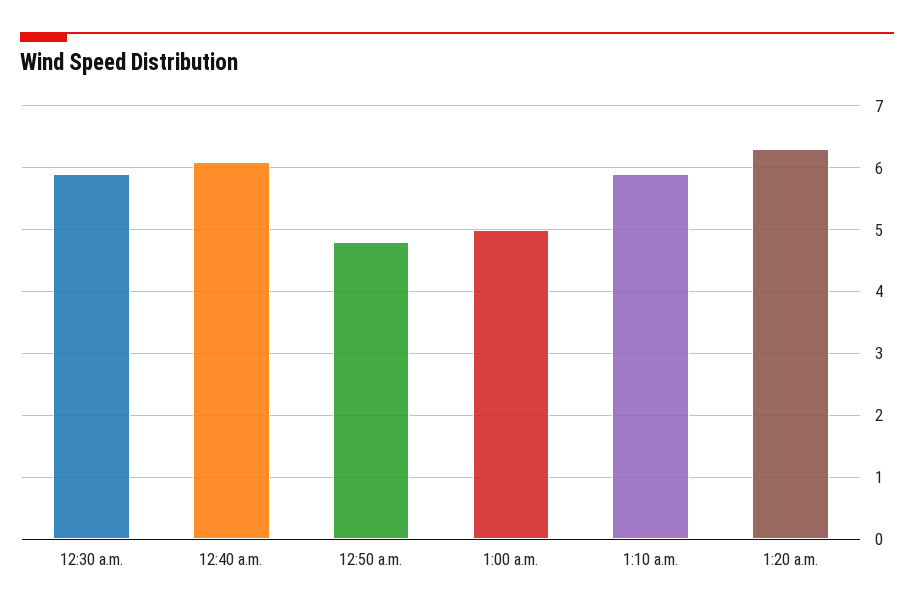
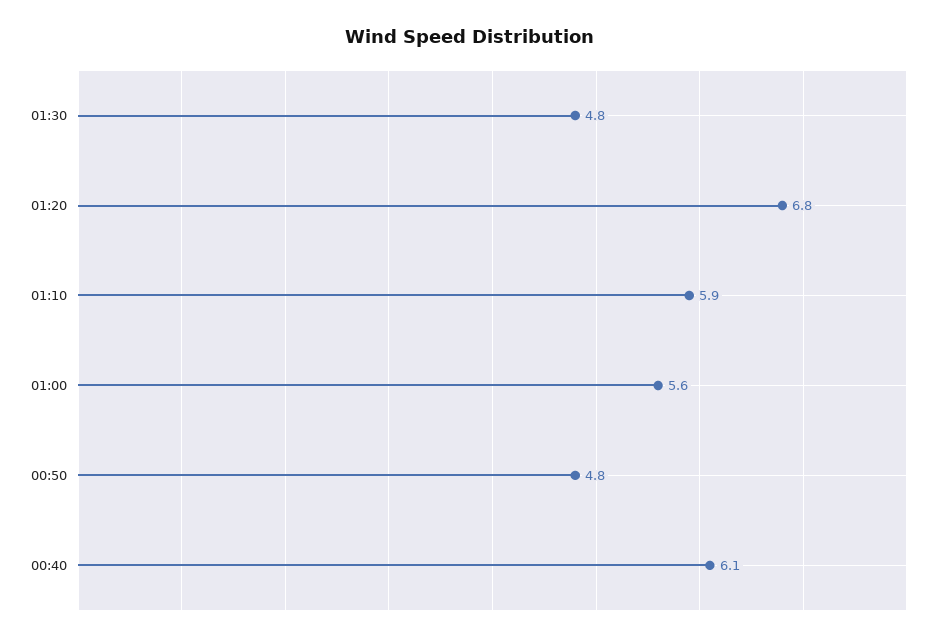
12:30 a.m.: 5.9 -> none
1:00 a.m.: 5 -> 5.6
1:20 a.m.: 6.3 -> 6.8
01:30: none -> 4.8

